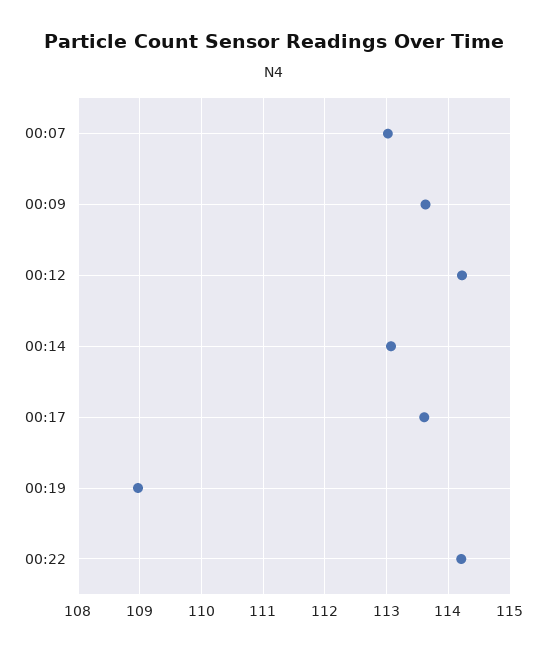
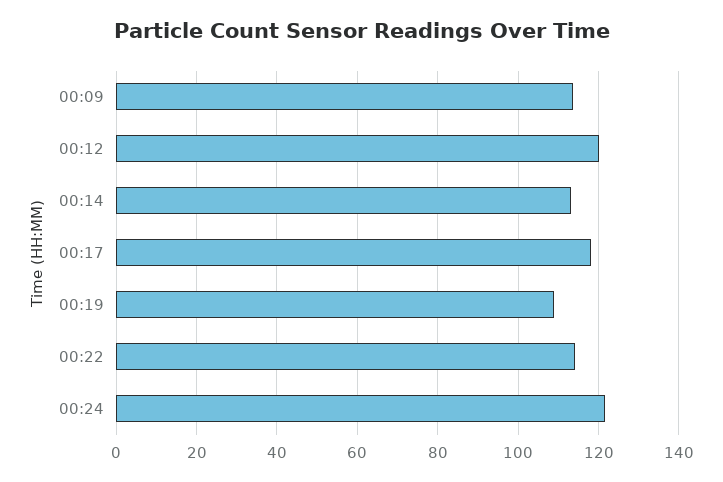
00:07: 113 -> none
00:12: 114.2 -> 120
00:17: 113.6 -> 118
00:24: none -> 122

